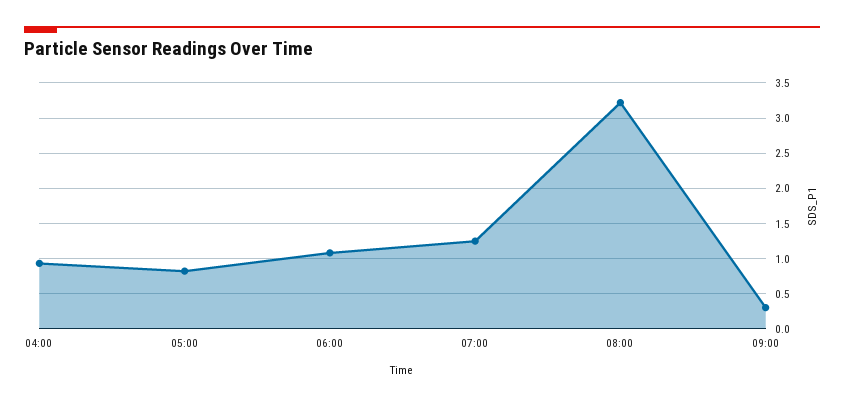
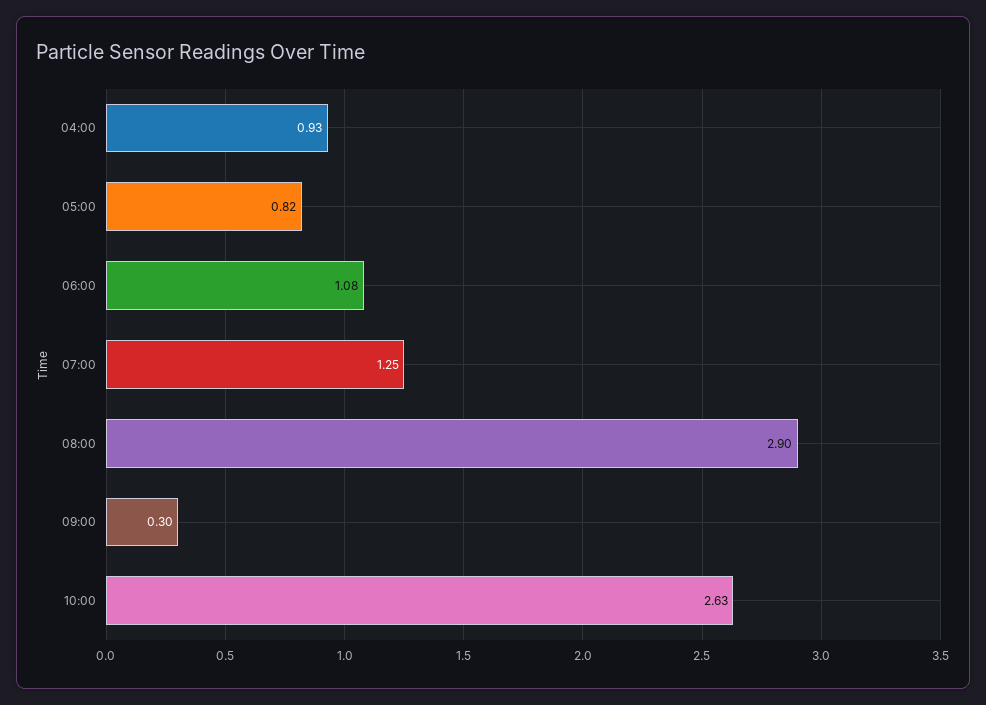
08:00: 3.2 -> 2.9
10:00: none -> 2.63

